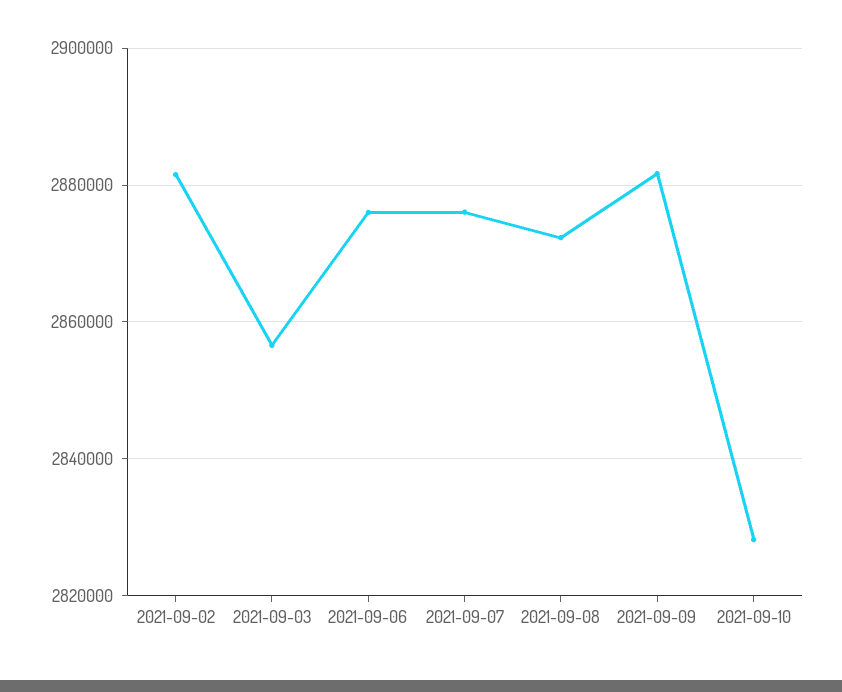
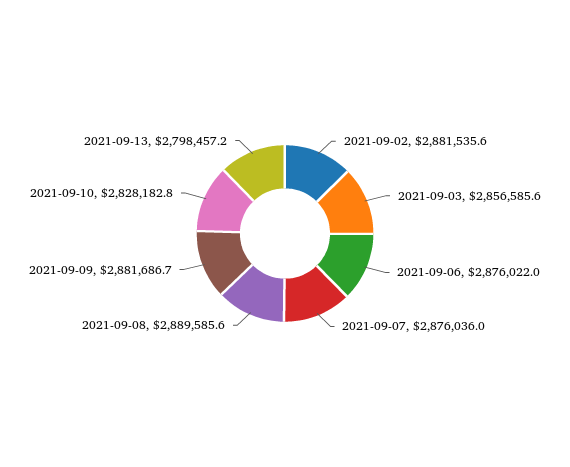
2021-09-08: 2872000 -> 2889585.6
2021-09-13: none -> 2798457.2

